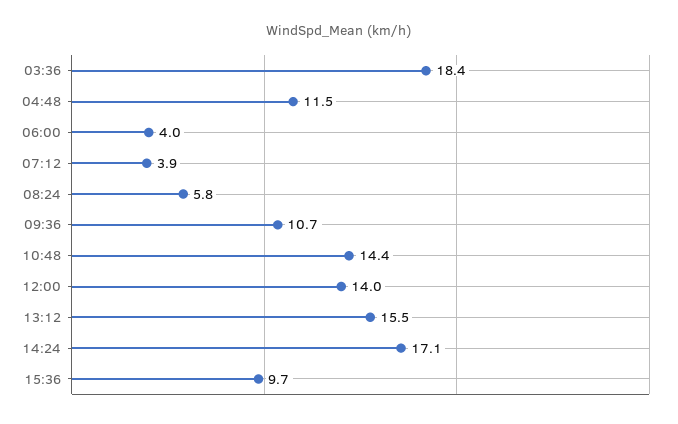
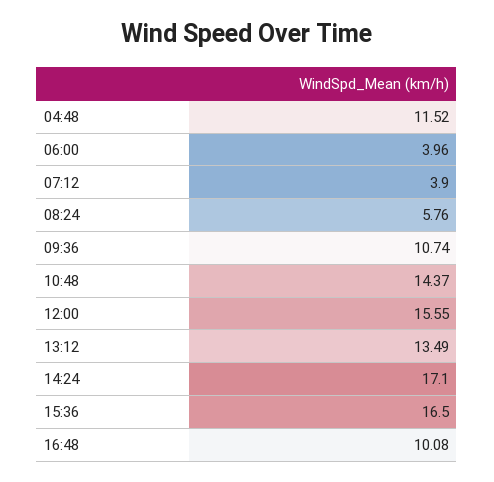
03:36: 18.4 -> none
12:00: 14 -> 15.55
13:12: 15.5 -> 13.49
15:36: 9.7 -> 16.5
16:48: none -> 10.08

